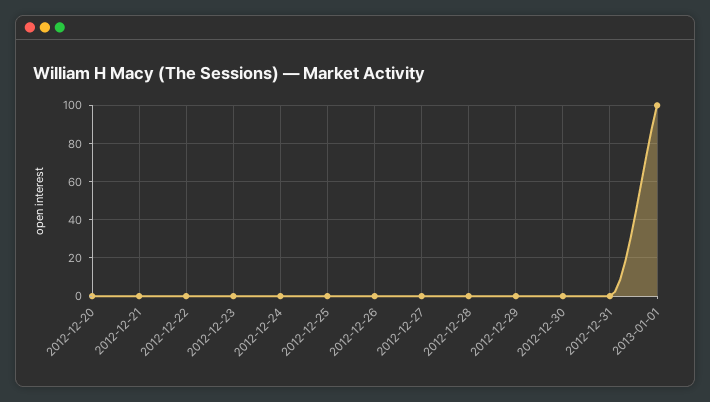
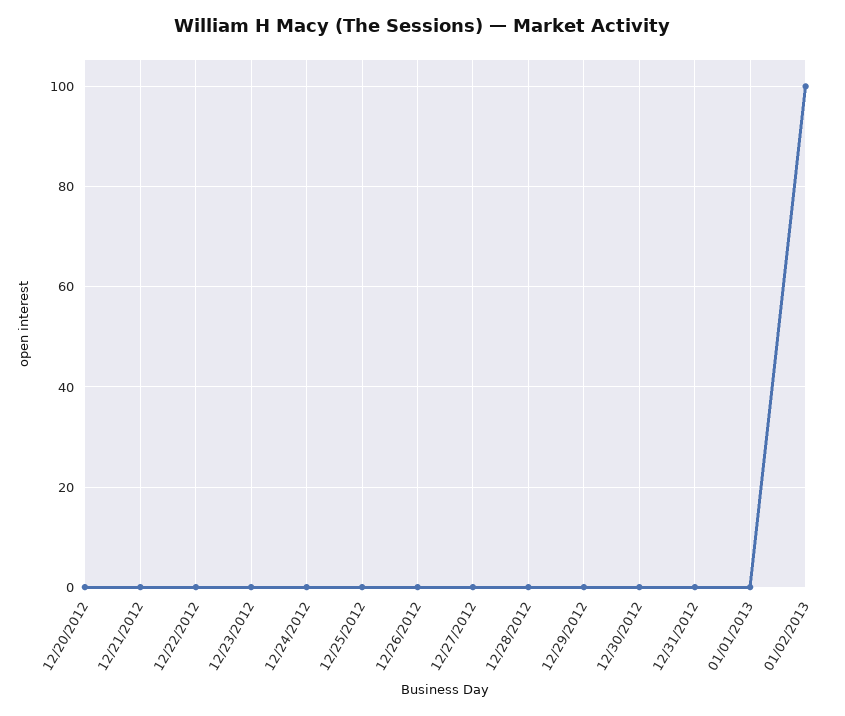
2013-01-01: 100 -> 0
01/02/2013: none -> 100

